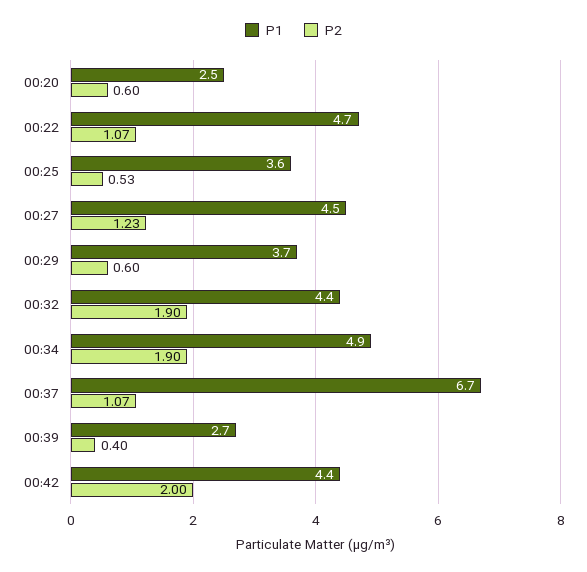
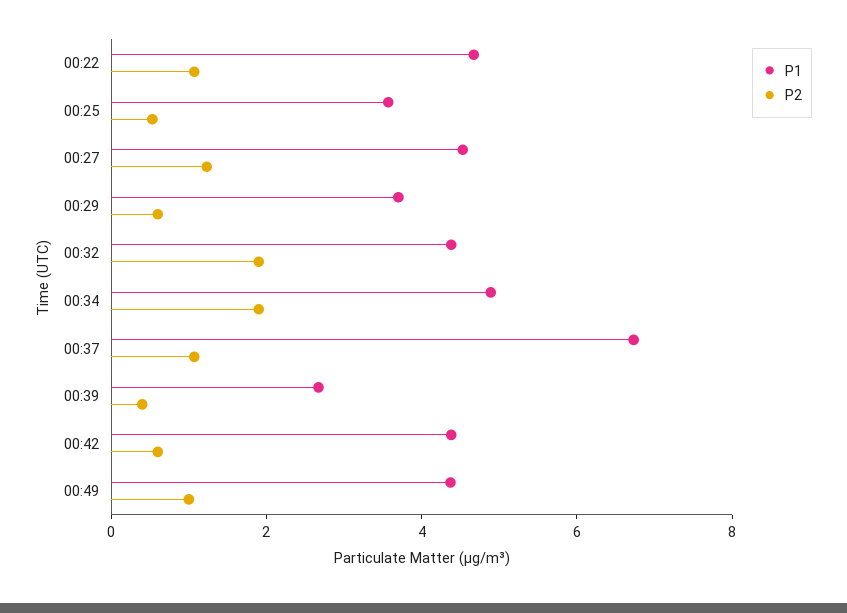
P1, 00:20: 2.5 -> none
P2, 00:20: 0.6 -> none
P2, 00:42: 2 -> 0.5
P1, 00:49: none -> 4.5
P2, 00:49: none -> 1

